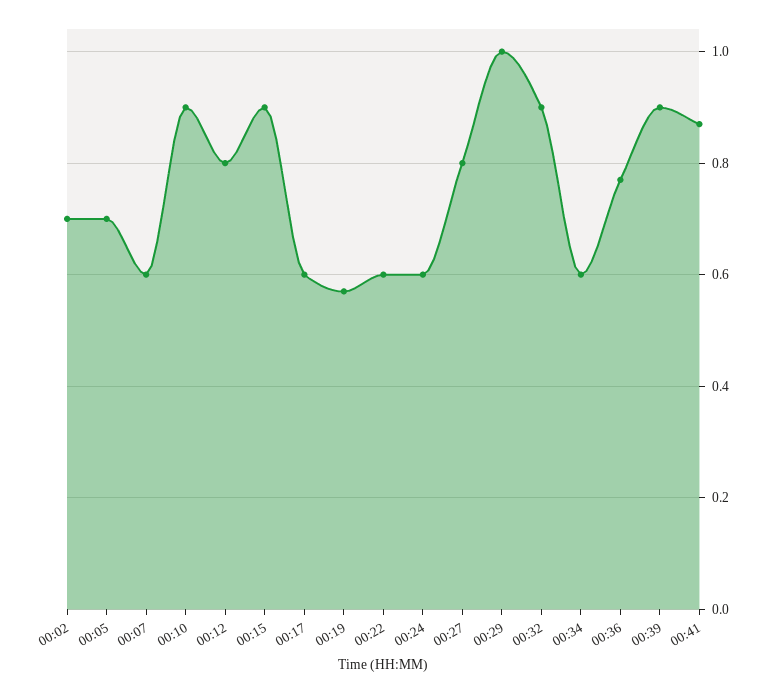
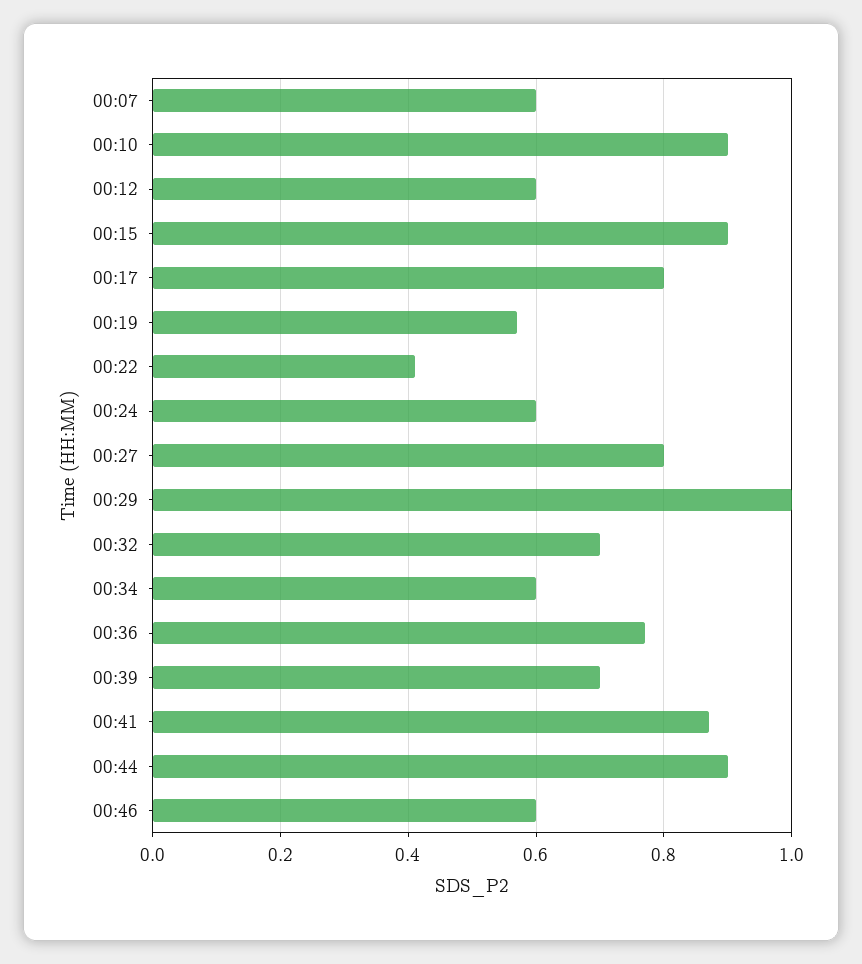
00:02: 0.7 -> none
00:05: 0.7 -> none
00:12: 0.8 -> 0.6
00:17: 0.6 -> 0.8
00:22: 0.6 -> 0.4
00:32: 0.9 -> 0.7
00:39: 0.9 -> 0.7
00:44: none -> 0.9
00:46: none -> 0.6

